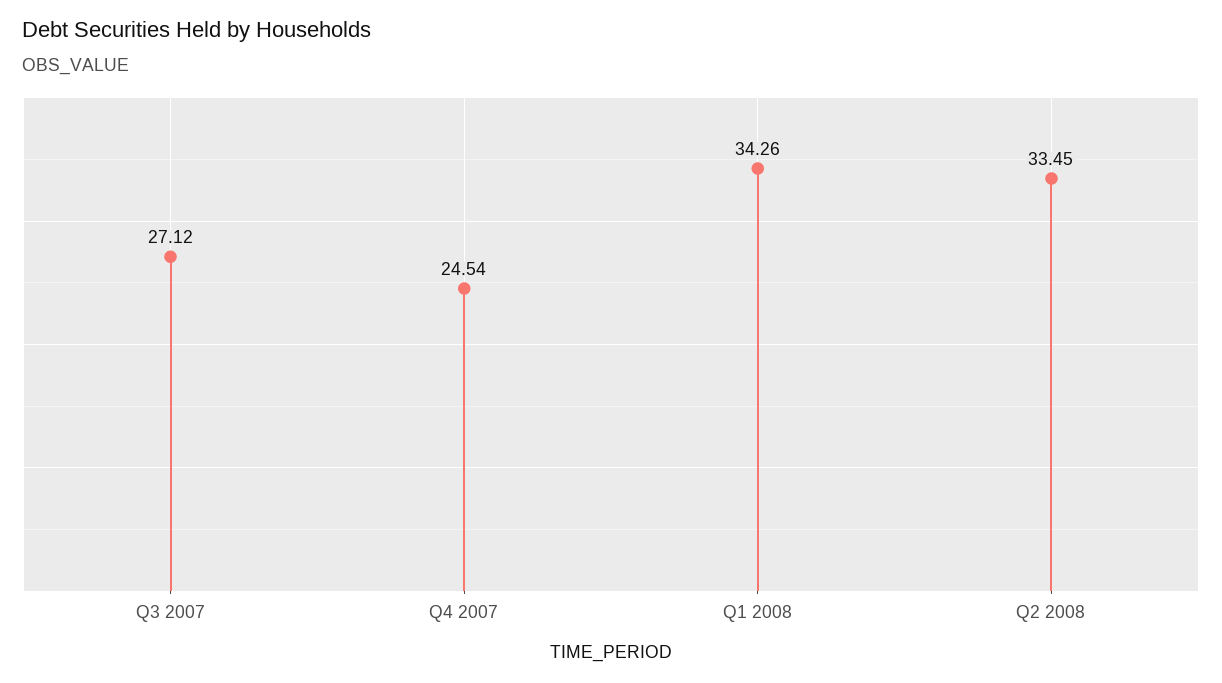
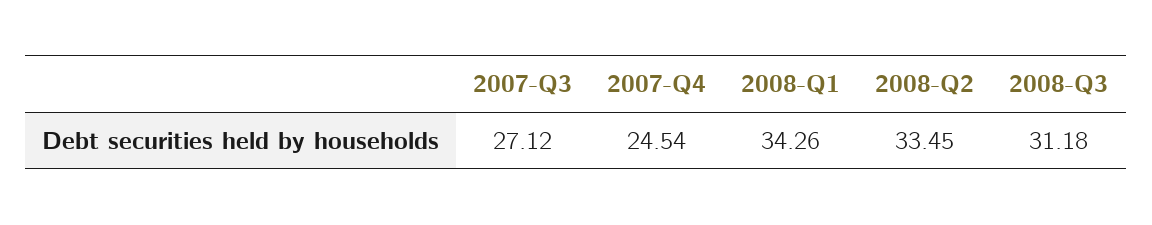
2008-Q3: none -> 31.18

